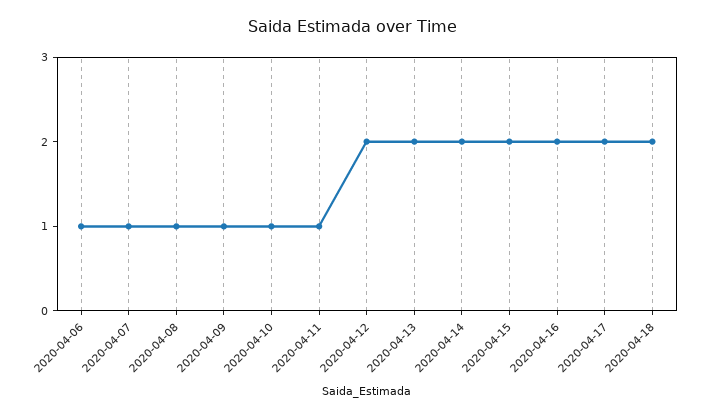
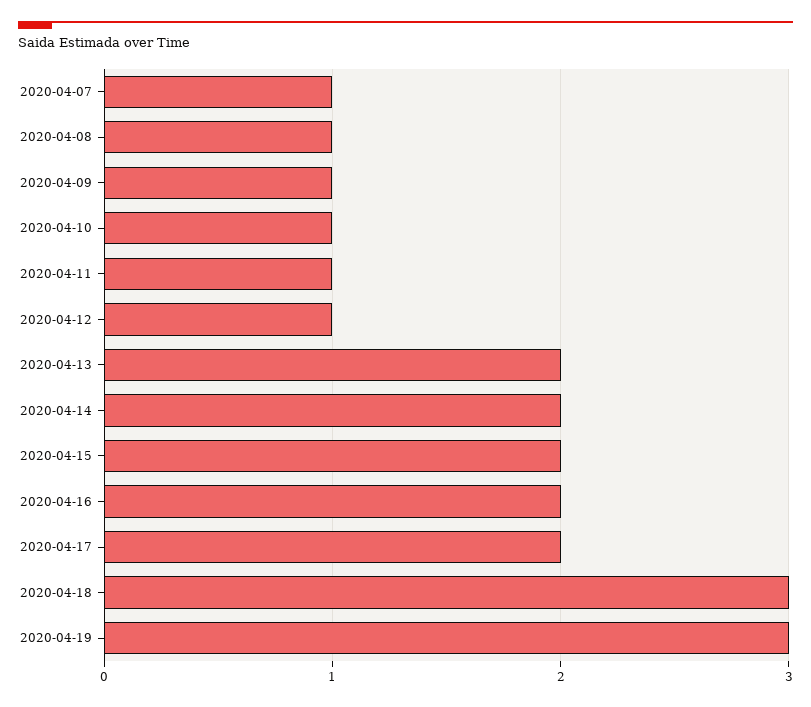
2020-04-06: 1 -> none
2020-04-12: 2 -> 1
2020-04-18: 2 -> 3
2020-04-19: none -> 3

